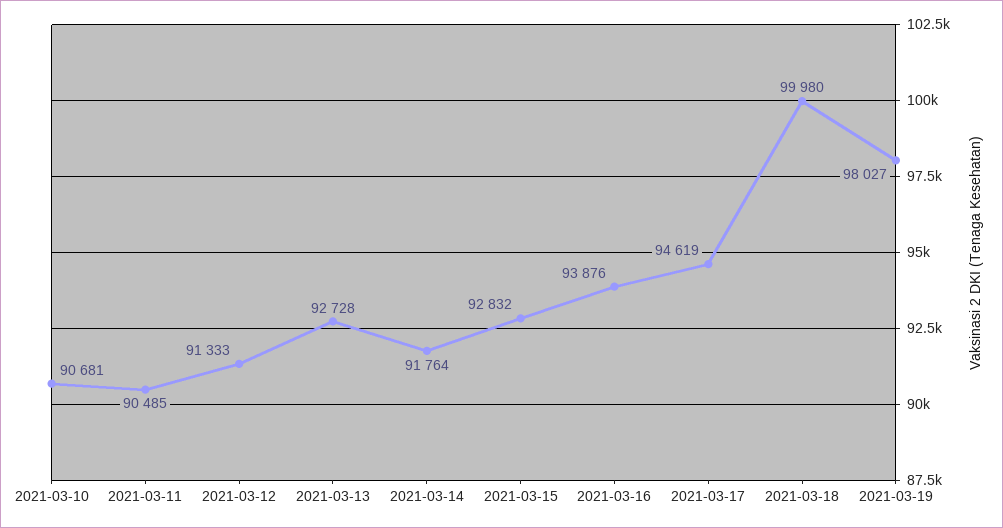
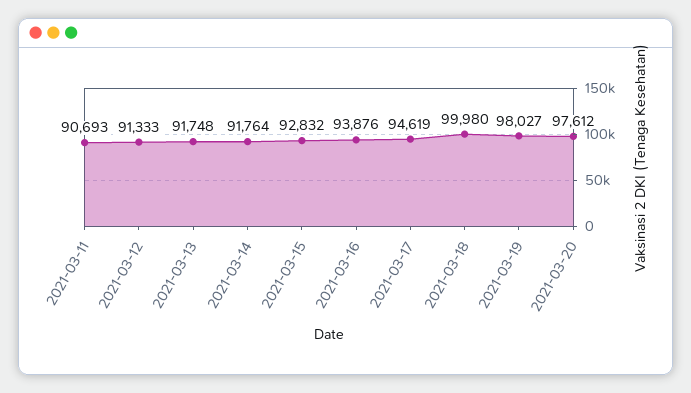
2021-03-10: 90681 -> none
2021-03-11: 90485 -> 90693
2021-03-13: 92728 -> 91748
2021-03-20: none -> 97612

